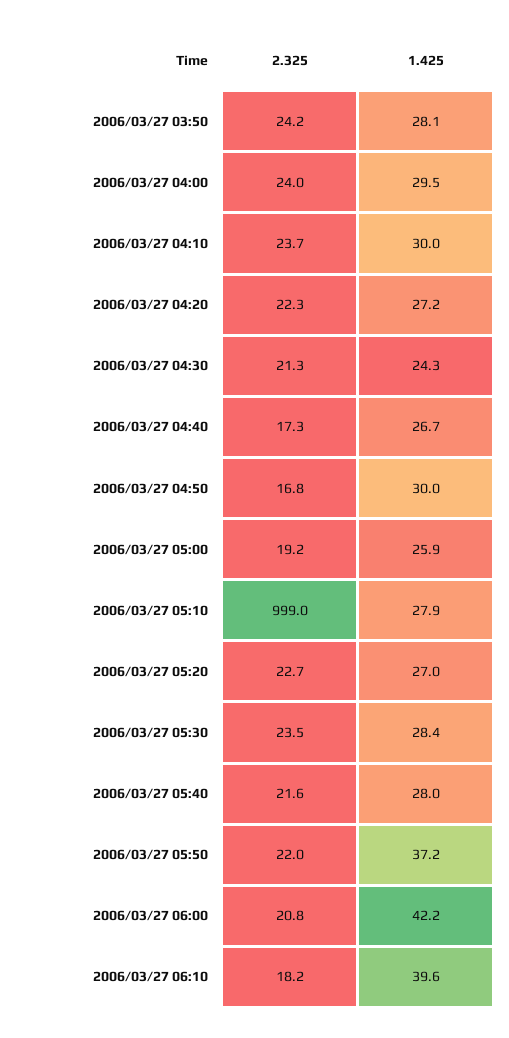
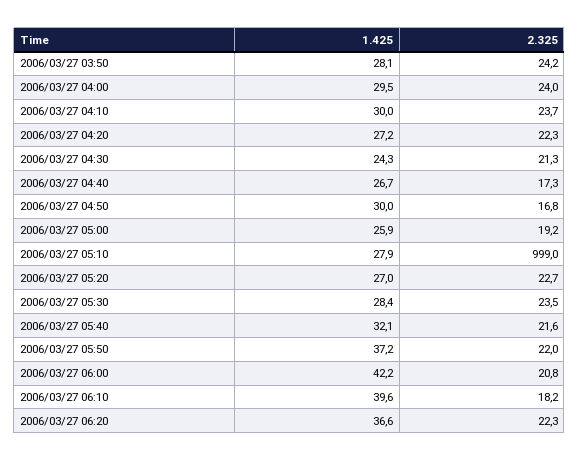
1.425, 2006/03/27 05:40: 28 -> 32.1
1.425, 2006/03/27 06:20: none -> 36.6
2.325, 2006/03/27 06:20: none -> 22.3

